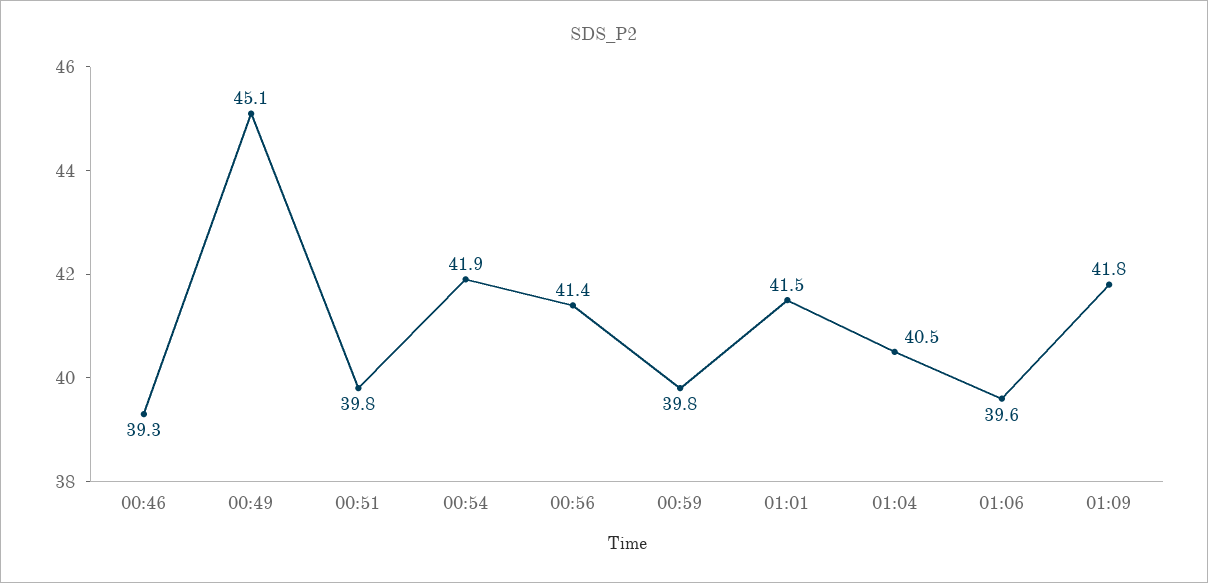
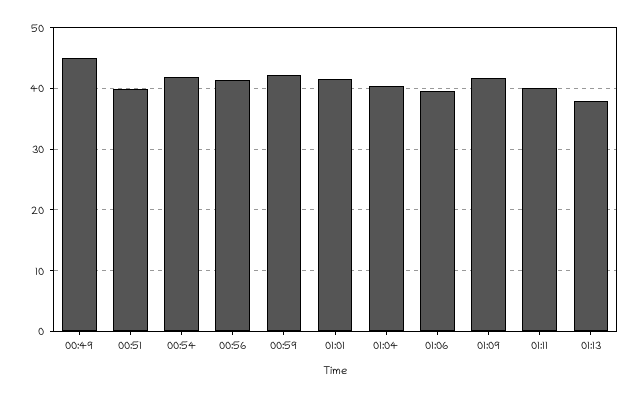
00:46: 39.3 -> none
00:59: 39.8 -> 42
01:11: none -> 40
01:13: none -> 38

